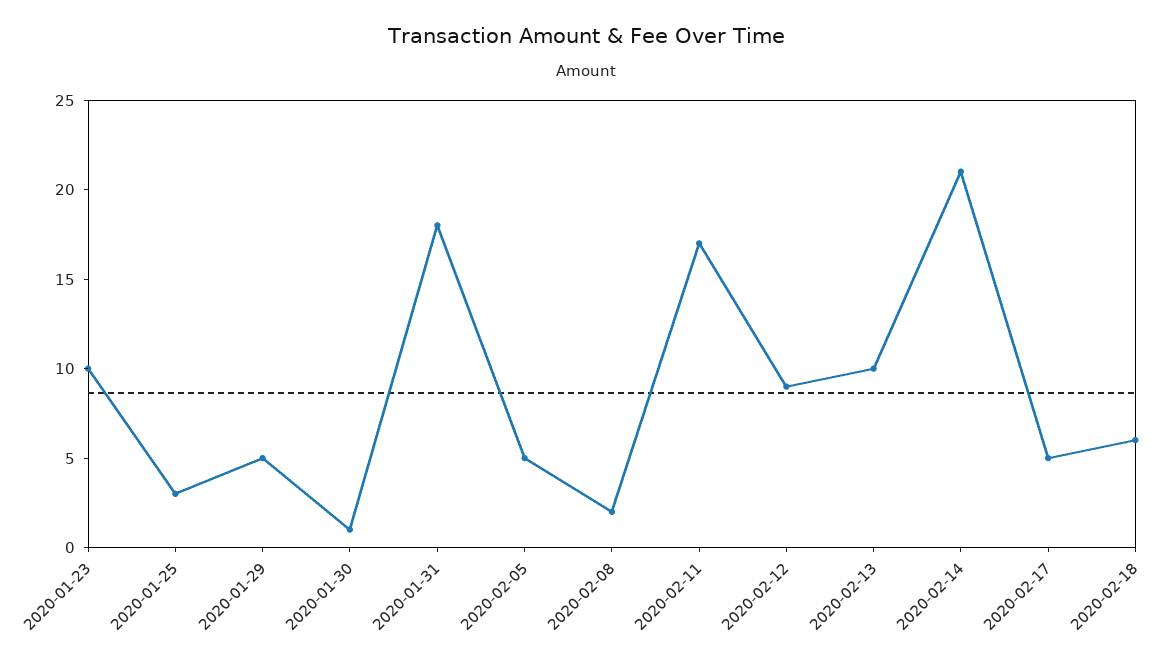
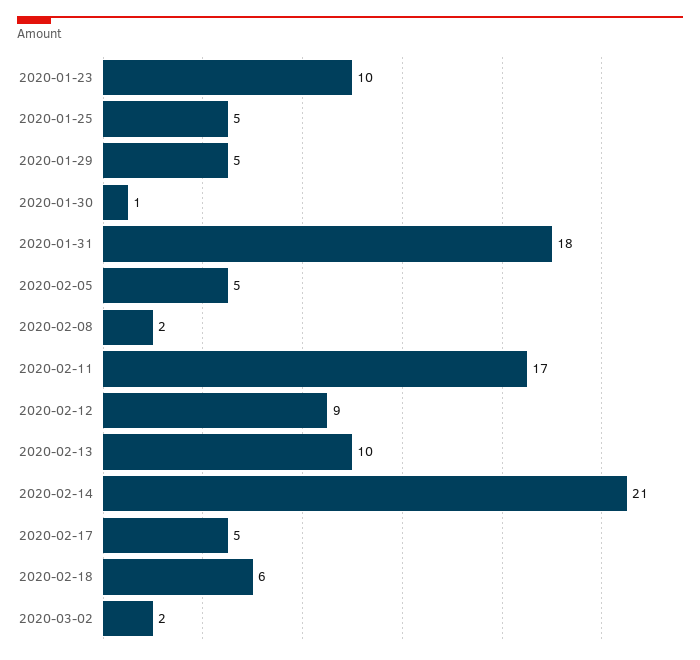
2020-01-25: 3 -> 5
2020-03-02: none -> 2

